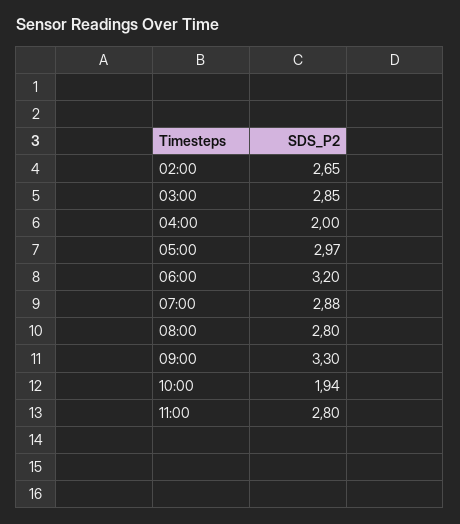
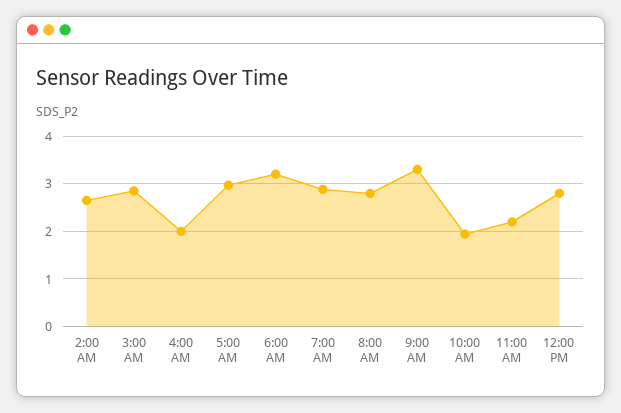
11:00: 2.8 -> 2.2
12:00 PM: none -> 2.8

